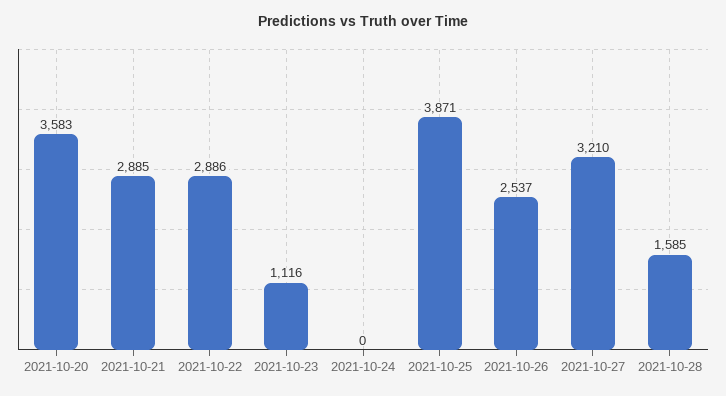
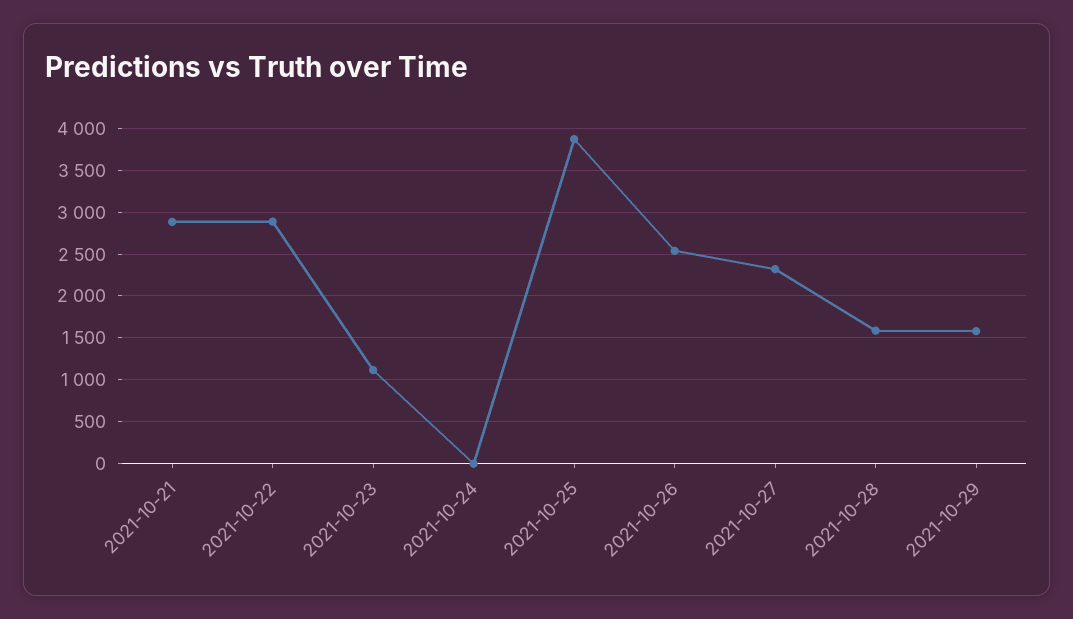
2021-10-20: 3583 -> none
2021-10-27: 3210 -> 2300
2021-10-29: none -> 1600

